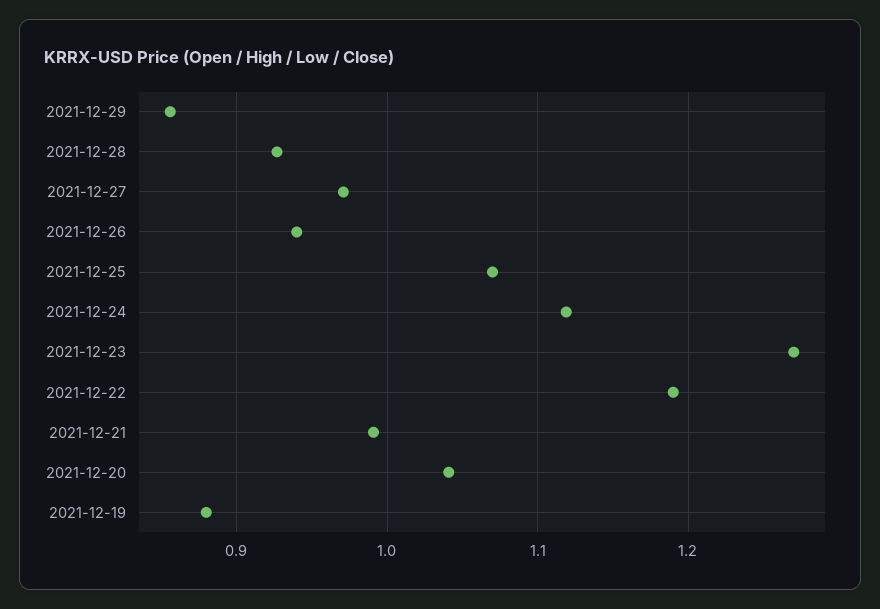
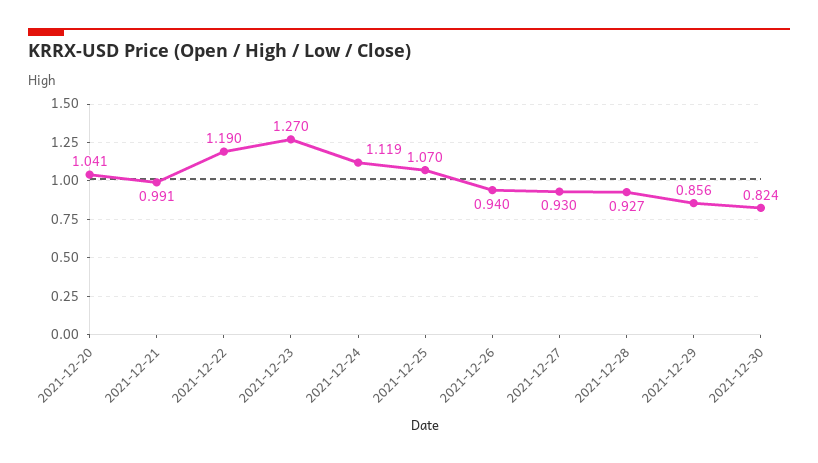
2021-12-27: 0.97 -> 0.93
2021-12-19: 0.88 -> none
2021-12-30: none -> 0.824

